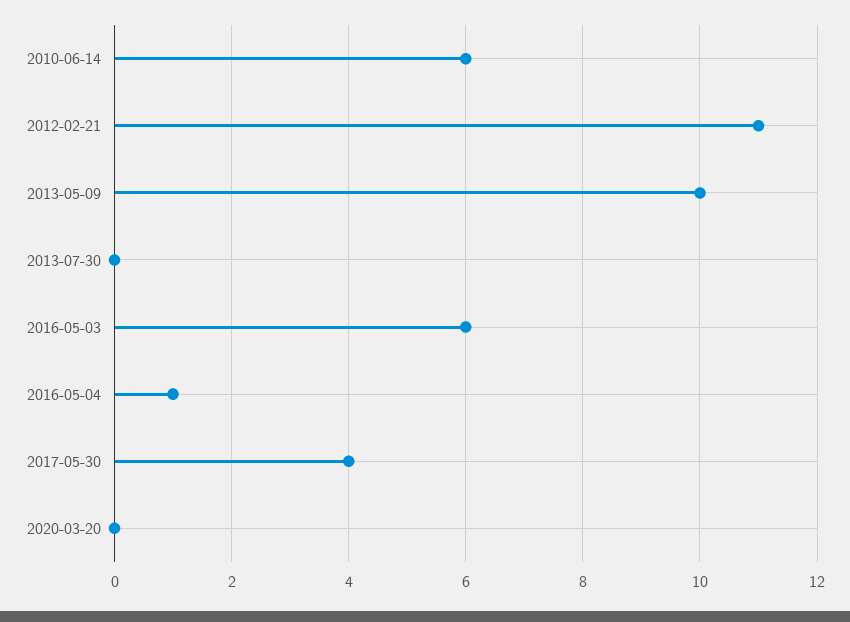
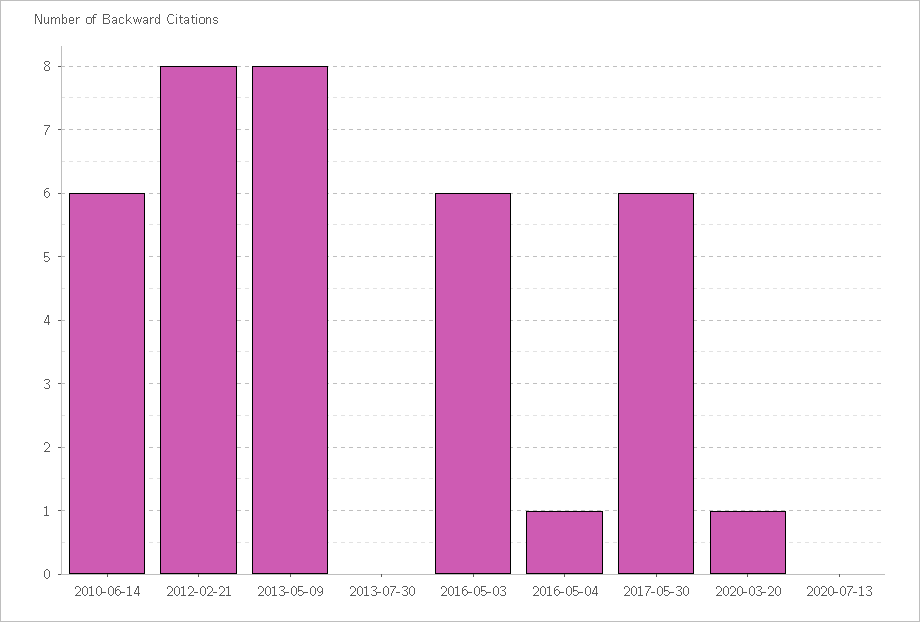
2012-02-21: 11 -> 8
2013-05-09: 10 -> 8
2017-05-30: 4 -> 6
2020-03-20: 0 -> 1
2020-07-13: none -> 0

